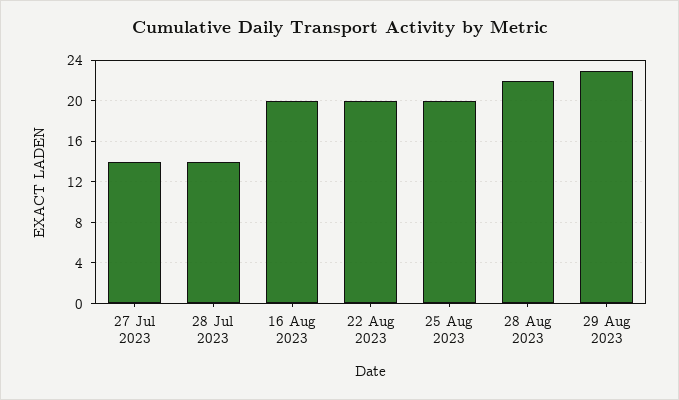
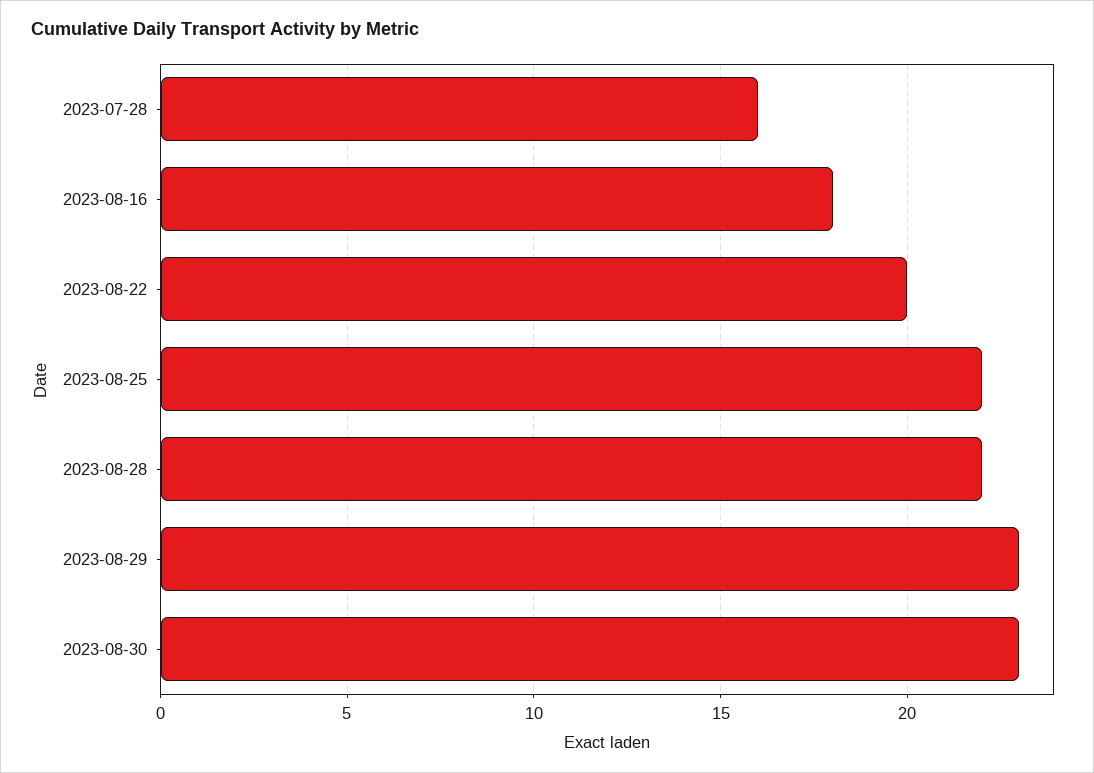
27 Jul 2023: 14 -> none
28 Jul 2023: 14 -> 16
16 Aug 2023: 20 -> 18
25 Aug 2023: 20 -> 22
2023-08-30: none -> 23

